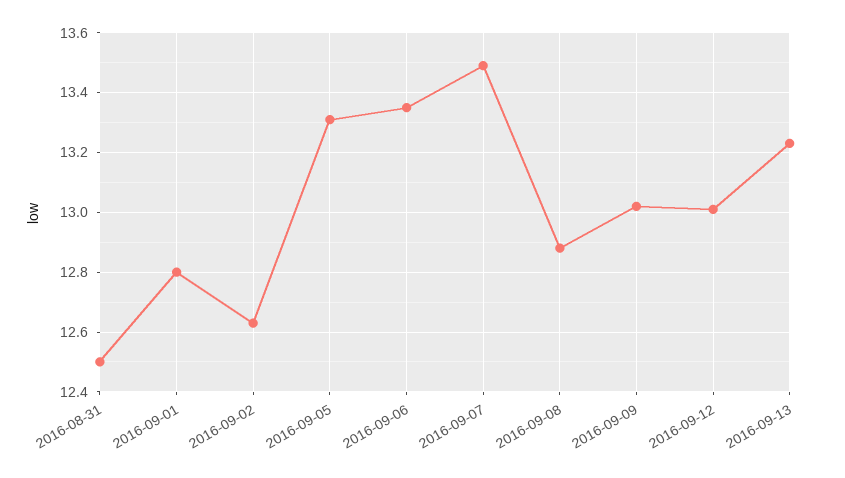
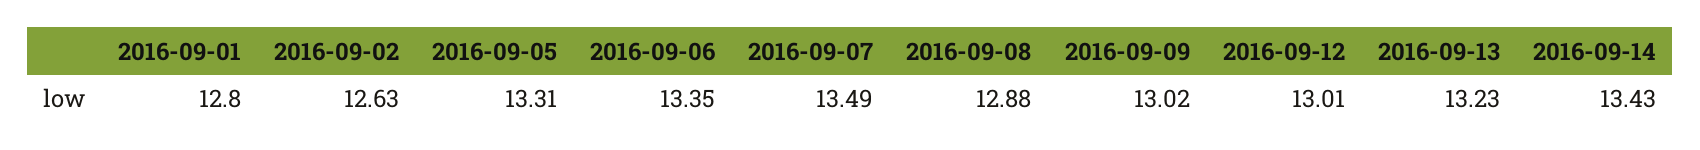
2016-08-31: 12.5 -> none
2016-09-14: none -> 13.43

